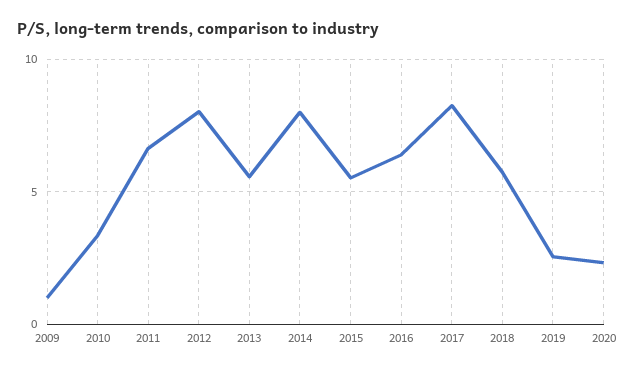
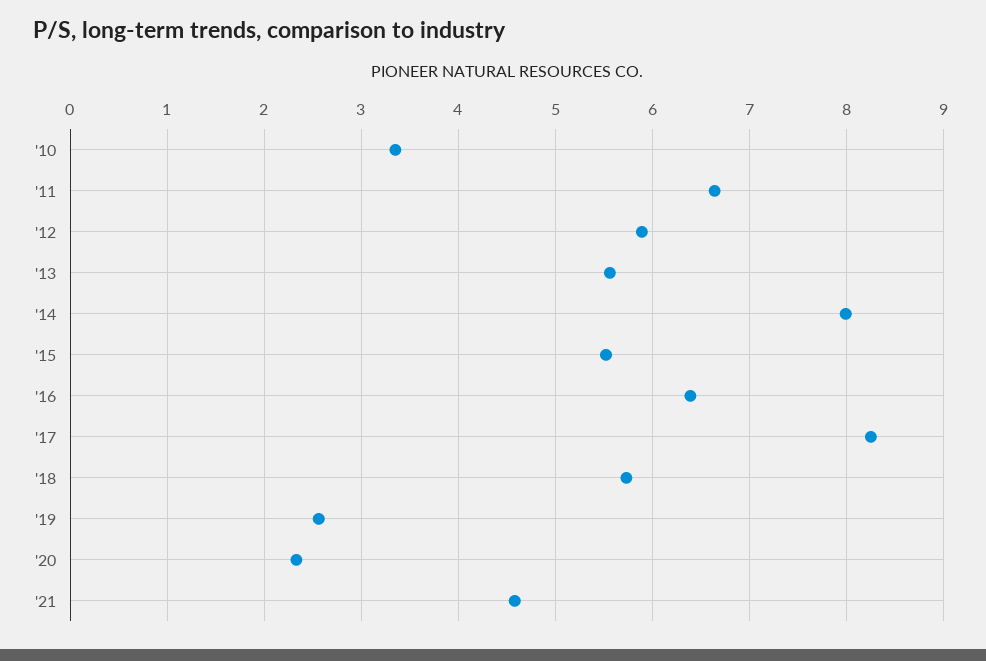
2009: 1 -> none
2012: 8 -> 5.9
'21: none -> 4.6

